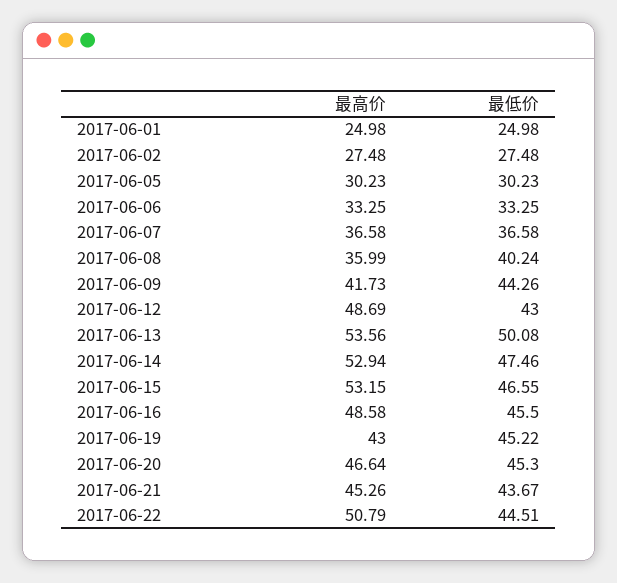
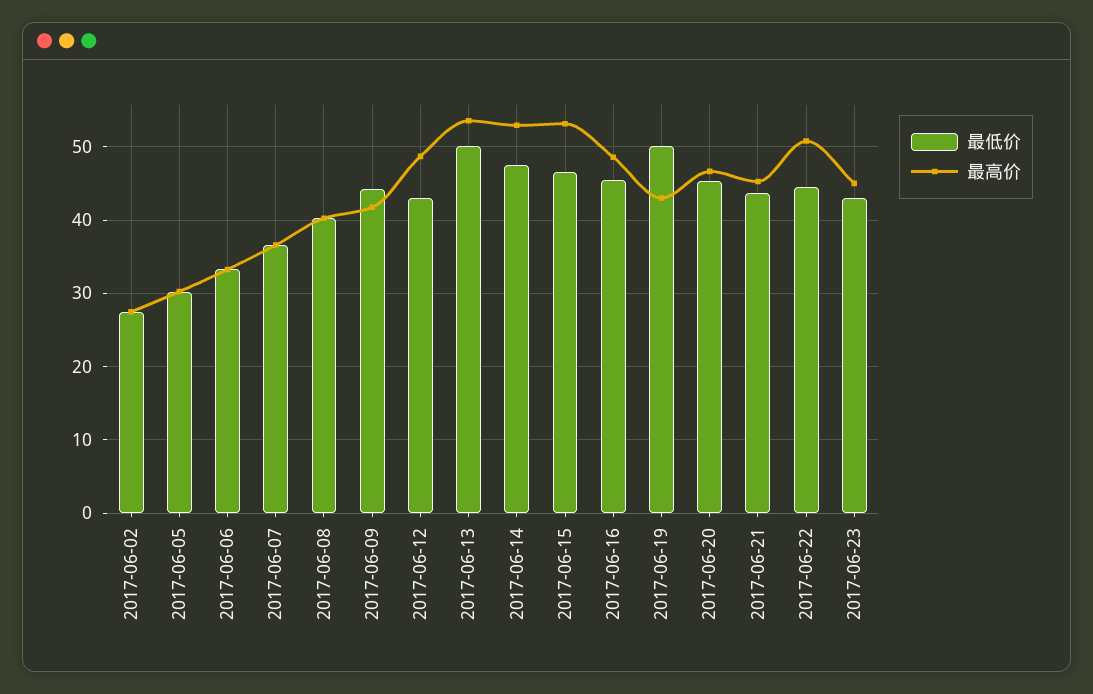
最高价, 2017-06-01: 24.98 -> none
最低价, 2017-06-01: 24.98 -> none
最高价, 2017-06-08: 35.99 -> 40
最低价, 2017-06-19: 45.22 -> 50
最低价, 2017-06-23: none -> 43
最高价, 2017-06-23: none -> 45

